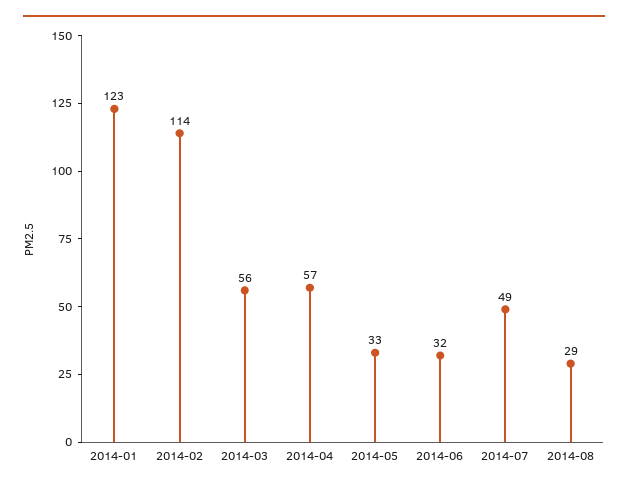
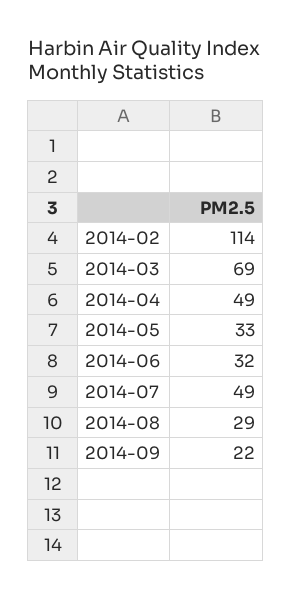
2014-01: 123 -> none
2014-03: 56 -> 69
2014-04: 57 -> 49
2014-09: none -> 22

